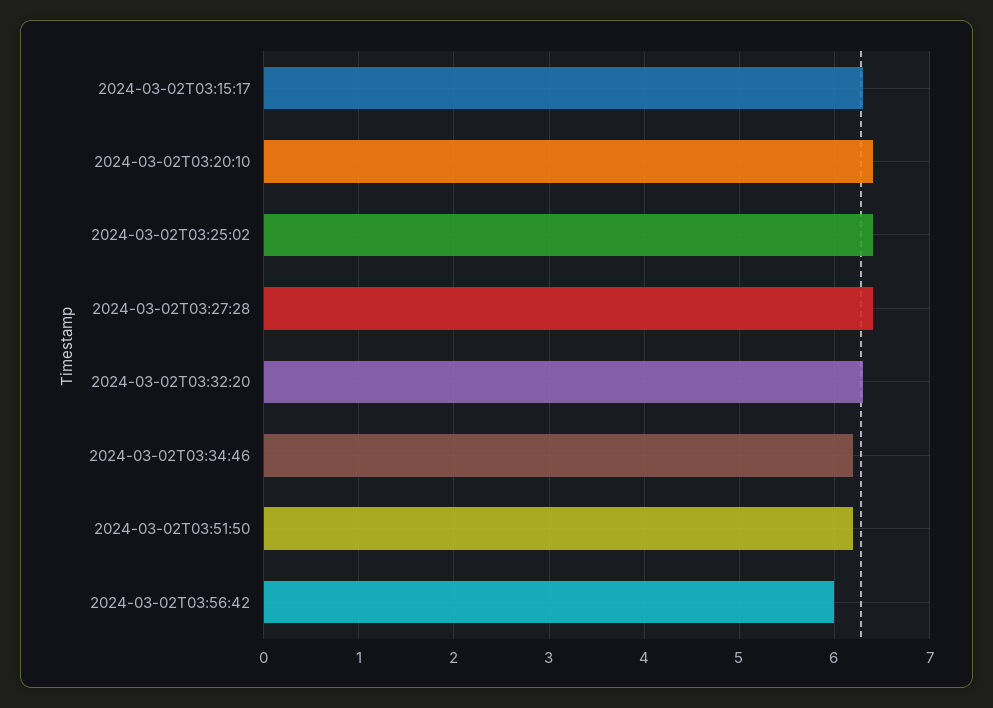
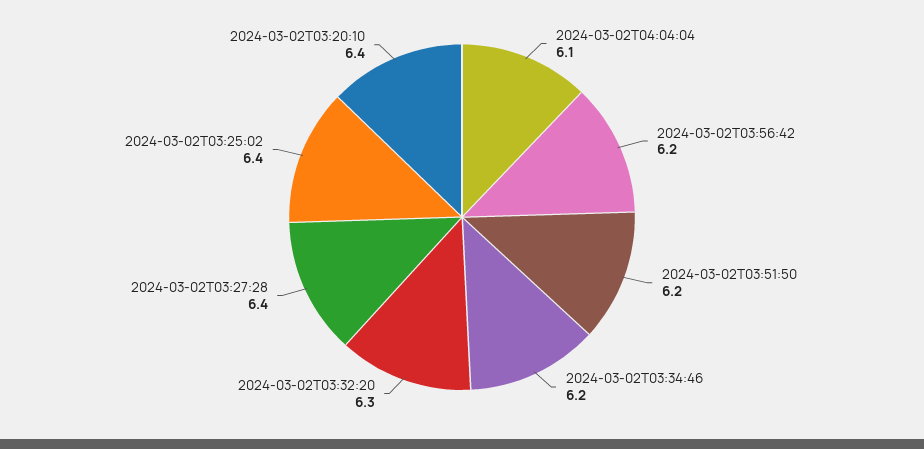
2024-03-02T03:15:17: 6.3 -> none
2024-03-02T03:56:42: 6 -> 6.2
2024-03-02T04:04:04: none -> 6.1

